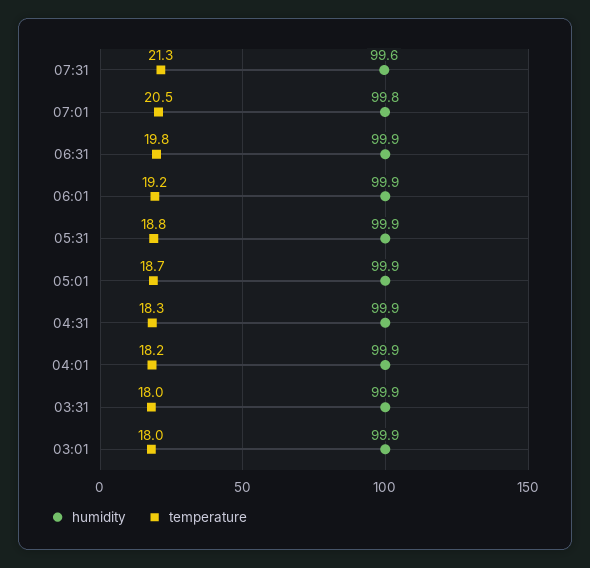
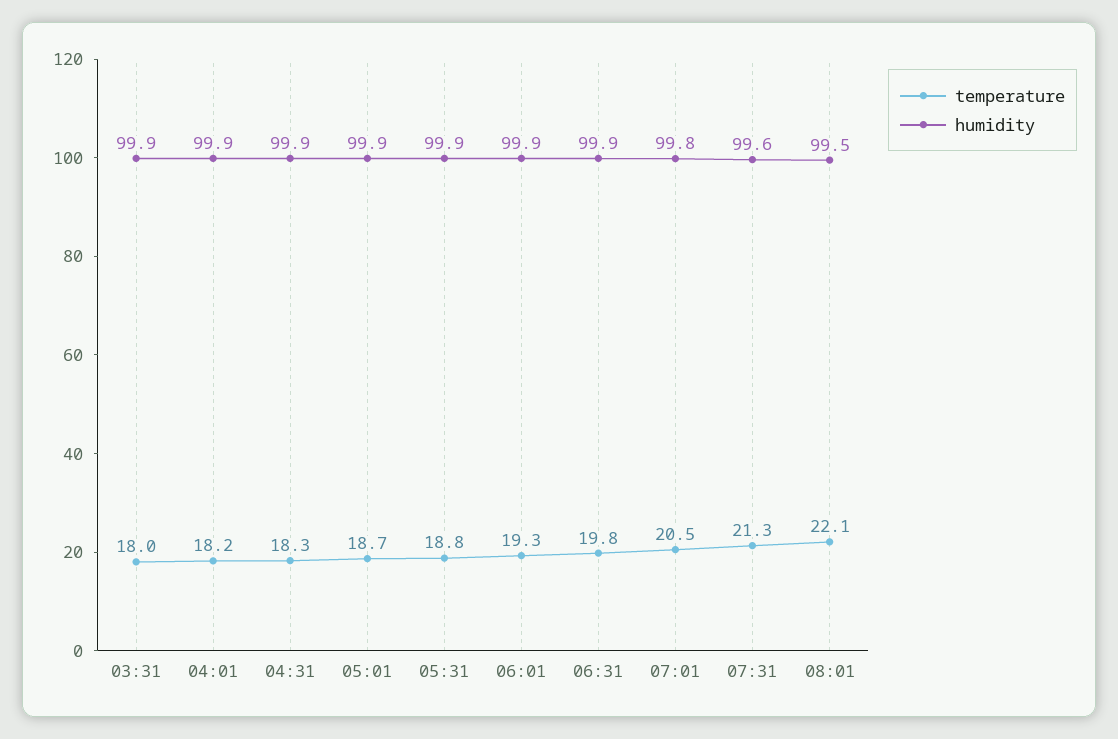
temperature, 06:01: 19.2 -> 19.3
humidity, 03:01: 99.9 -> none
temperature, 03:01: 18 -> none
temperature, 08:01: none -> 22.1
humidity, 08:01: none -> 99.5

